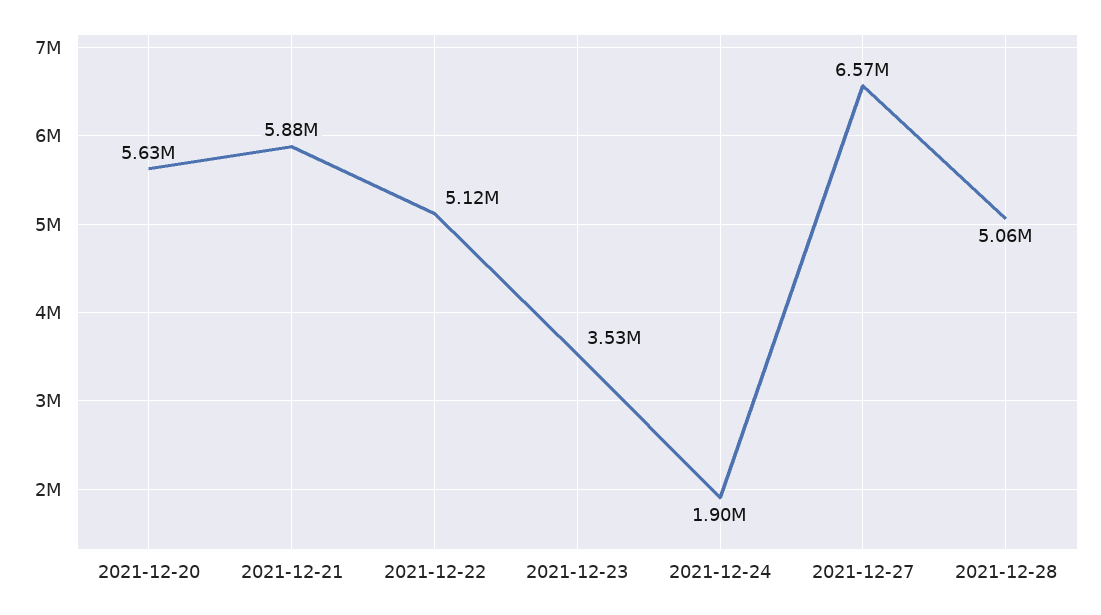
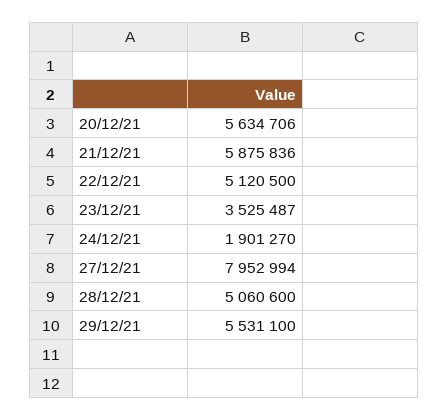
2021-12-27: 6570000 -> 7952994
29/12/21: none -> 5531100

